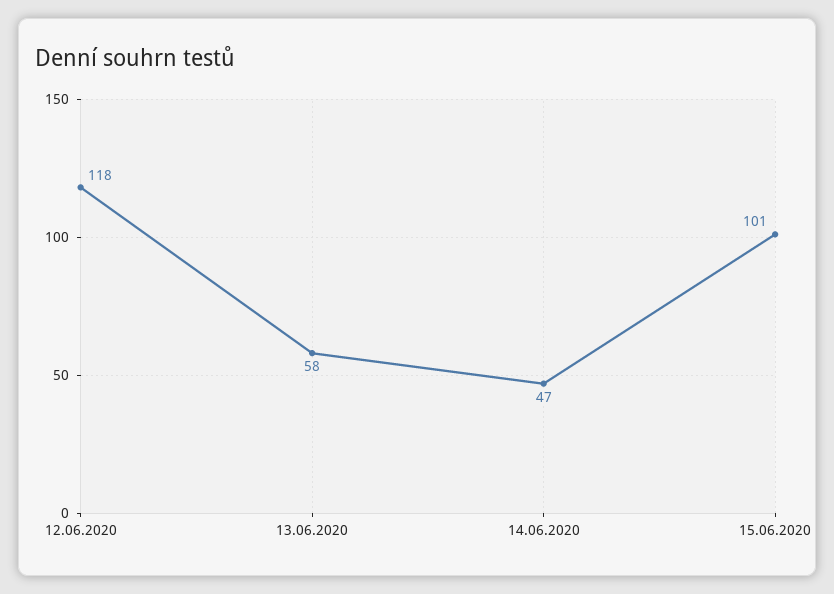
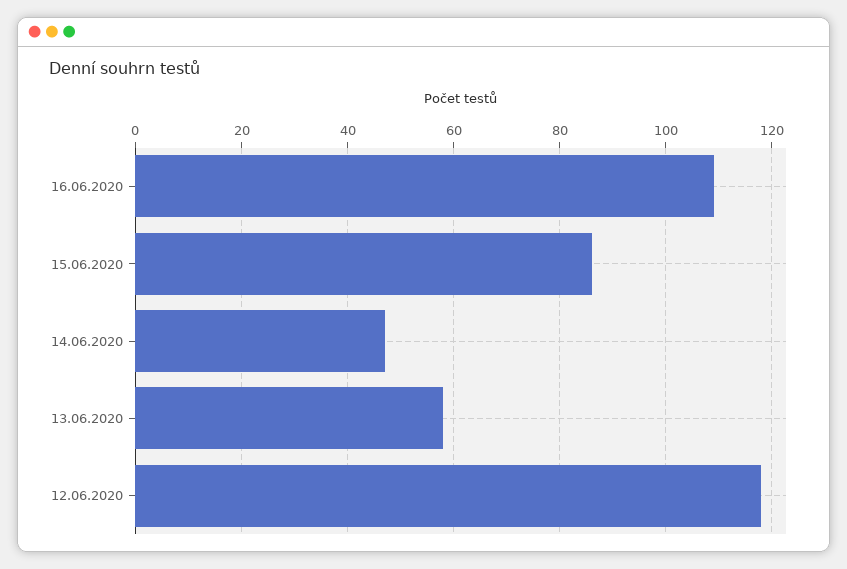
15.06.2020: 101 -> 85
16.06.2020: none -> 110

